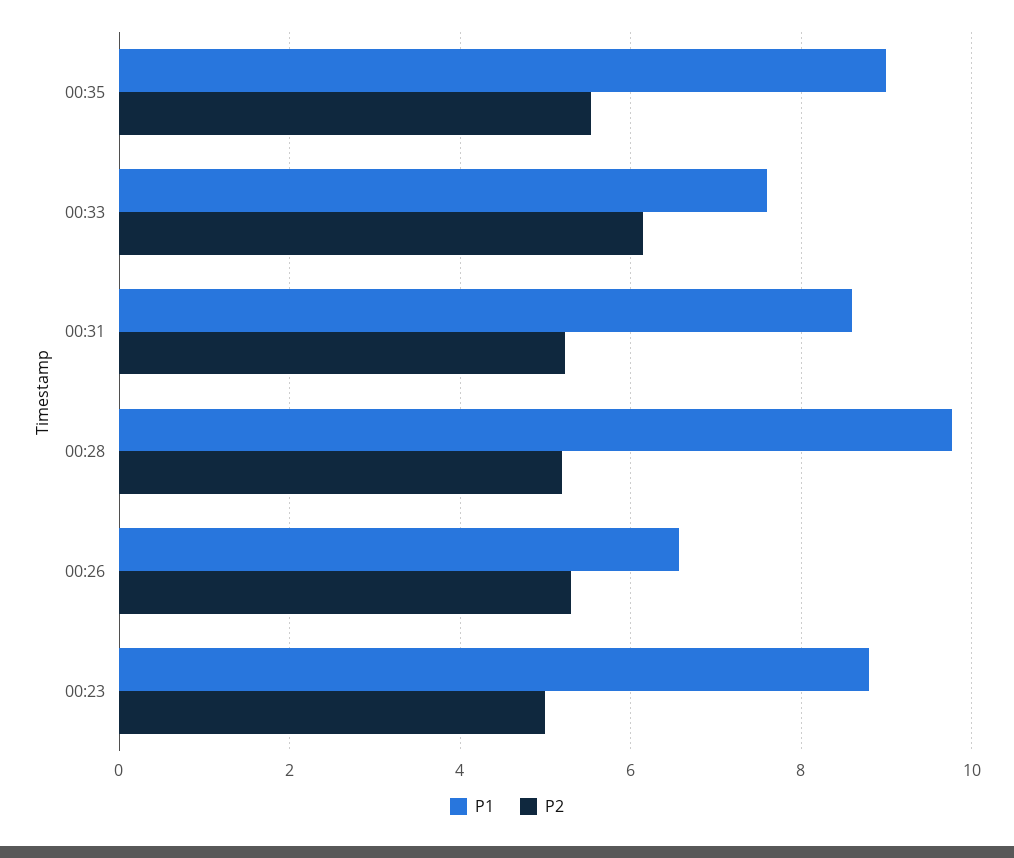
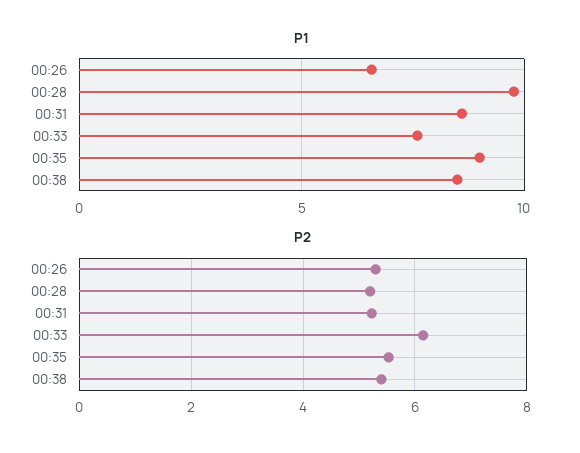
P1, 00:23: 8.8 -> none
P2, 00:23: 5 -> none
P1, 00:38: none -> 8.5
P2, 00:38: none -> 5.4

